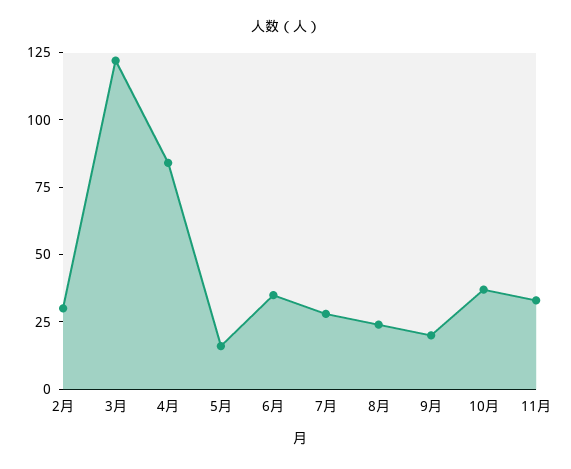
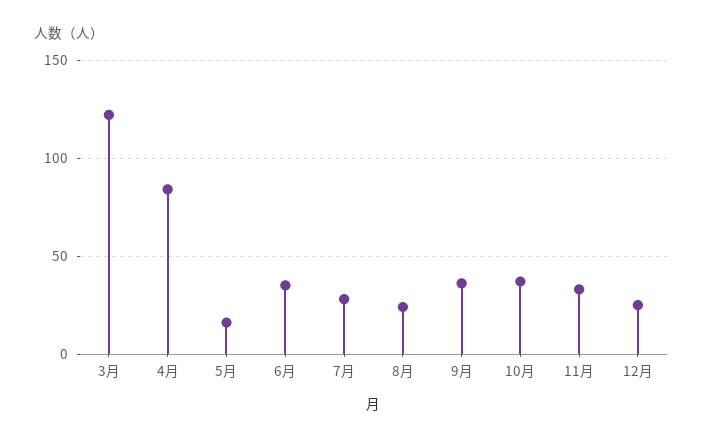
2月: 30 -> none
9月: 20 -> 35
12月: none -> 25

